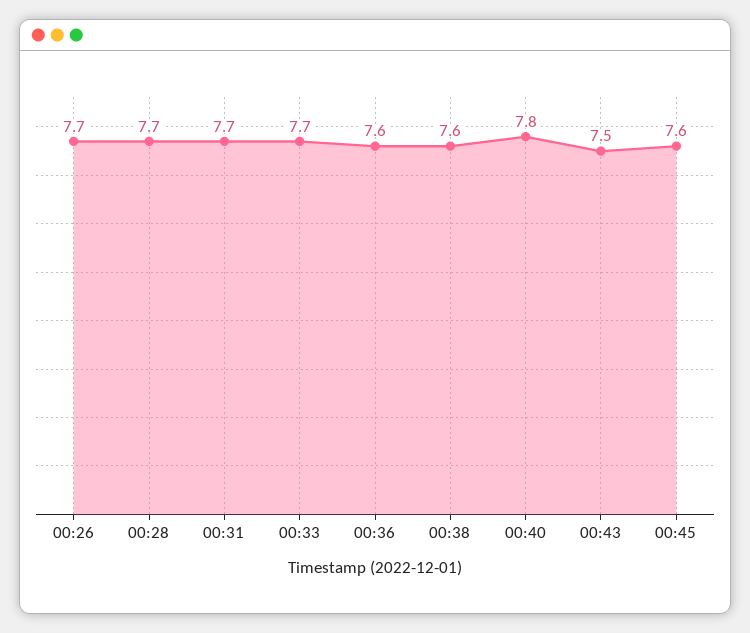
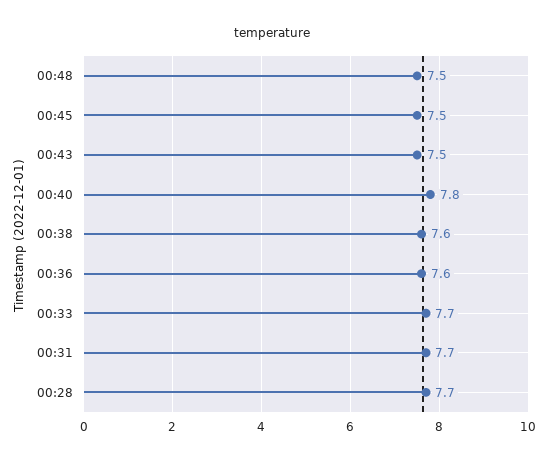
00:26: 7.7 -> none
00:45: 7.6 -> 7.5
00:48: none -> 7.5

